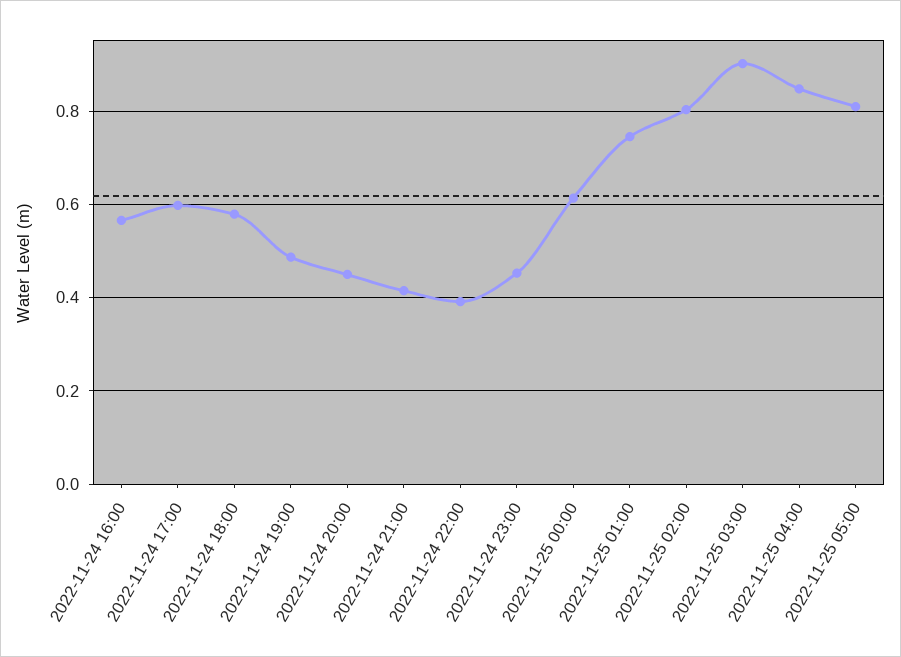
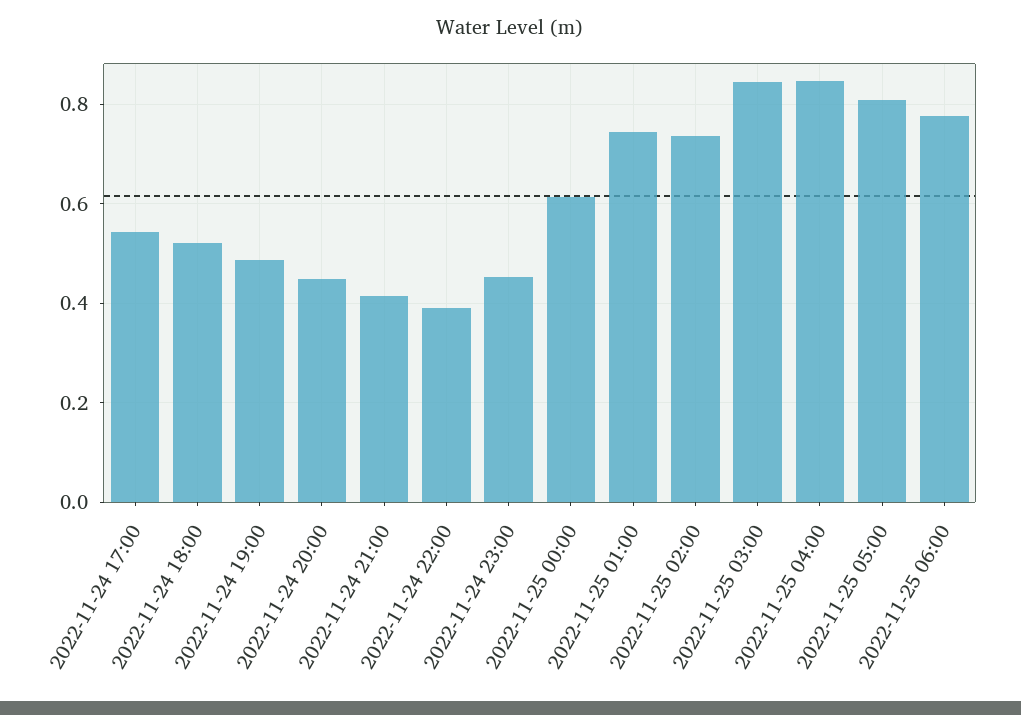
2022-11-24 16:00: 0.56 -> none
2022-11-24 17:00: 0.6 -> 0.54
2022-11-24 18:00: 0.58 -> 0.52
2022-11-25 02:00: 0.8 -> 0.74
2022-11-25 03:00: 0.9 -> 0.84
2022-11-25 06:00: none -> 0.78

